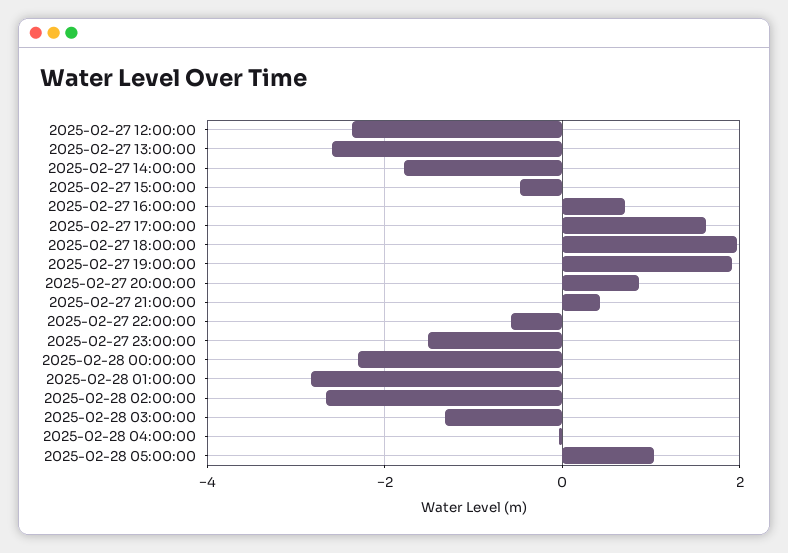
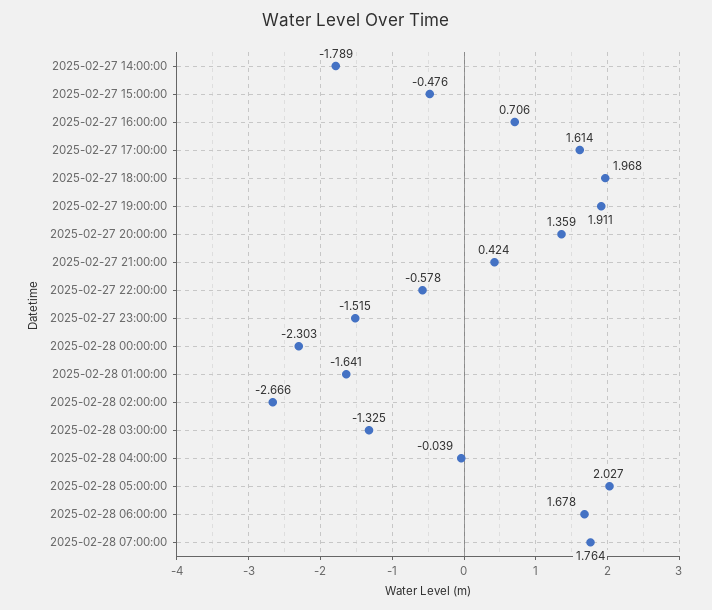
2025-02-27 12:00:00: -2.4 -> none
2025-02-27 13:00:00: -2.6 -> none
2025-02-27 20:00:00: 0.8 -> 1.359
2025-02-28 01:00:00: -2.8 -> -1.641
2025-02-28 05:00:00: 1 -> 2.027
2025-02-28 06:00:00: none -> 1.678
2025-02-28 07:00:00: none -> 1.764

